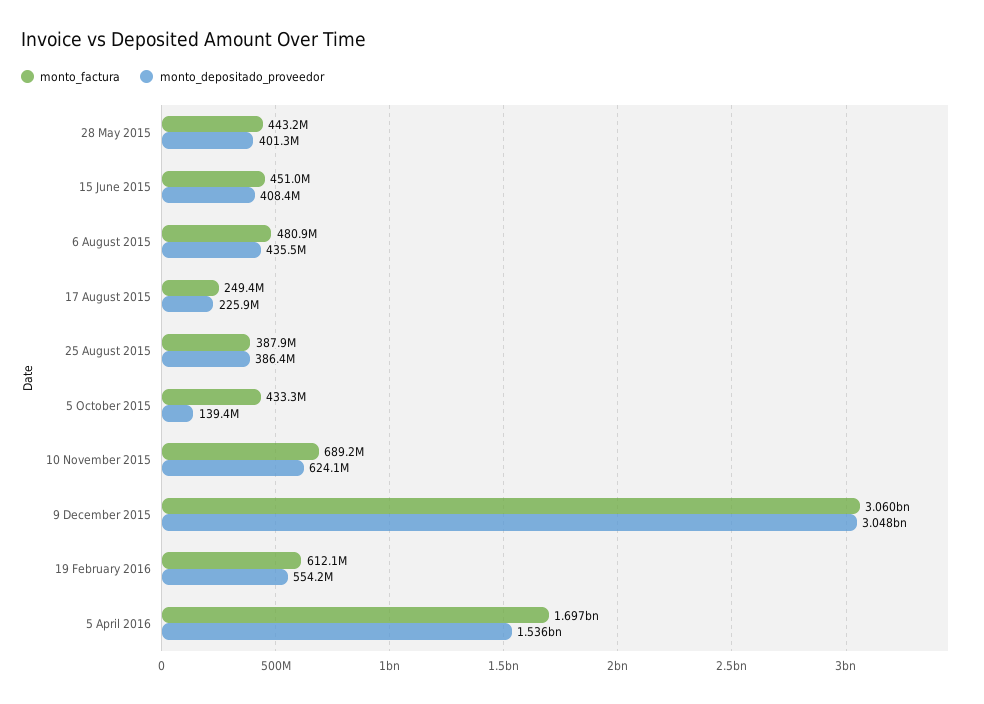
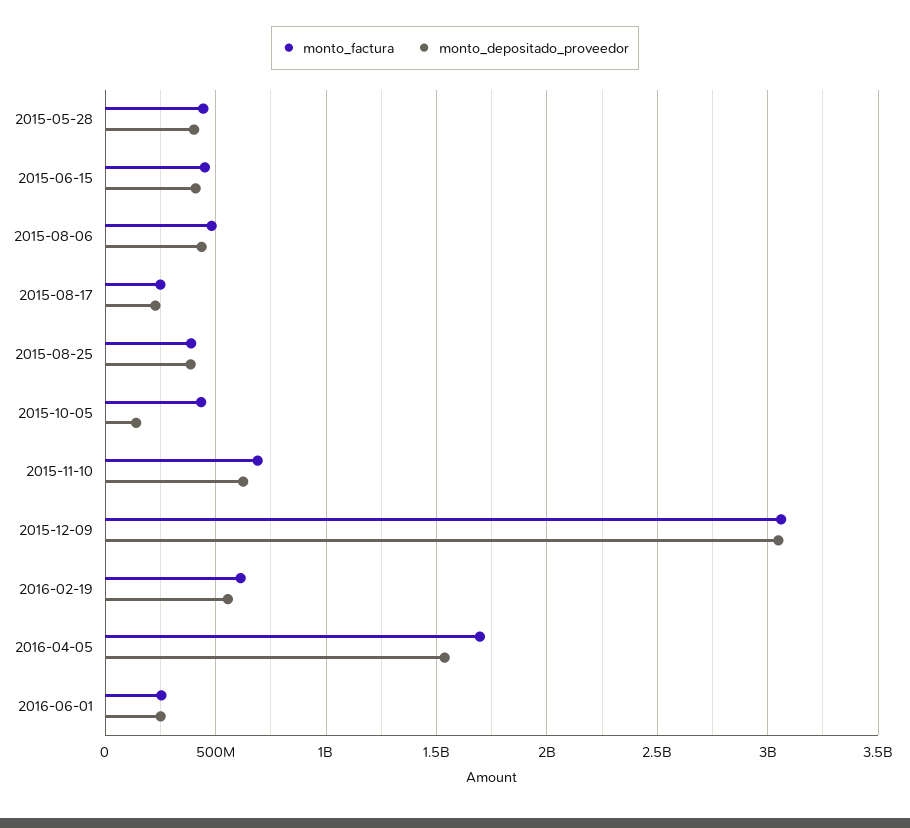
monto_factura, 2016-06-01: none -> 250000000
monto_depositado_proveedor, 2016-06-01: none -> 250000000

